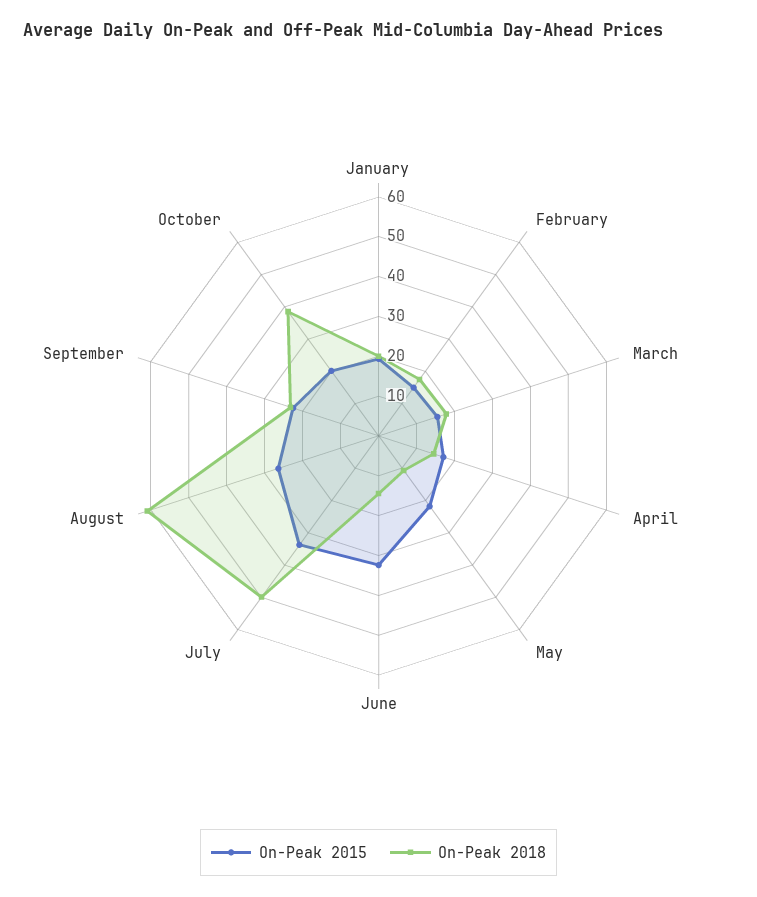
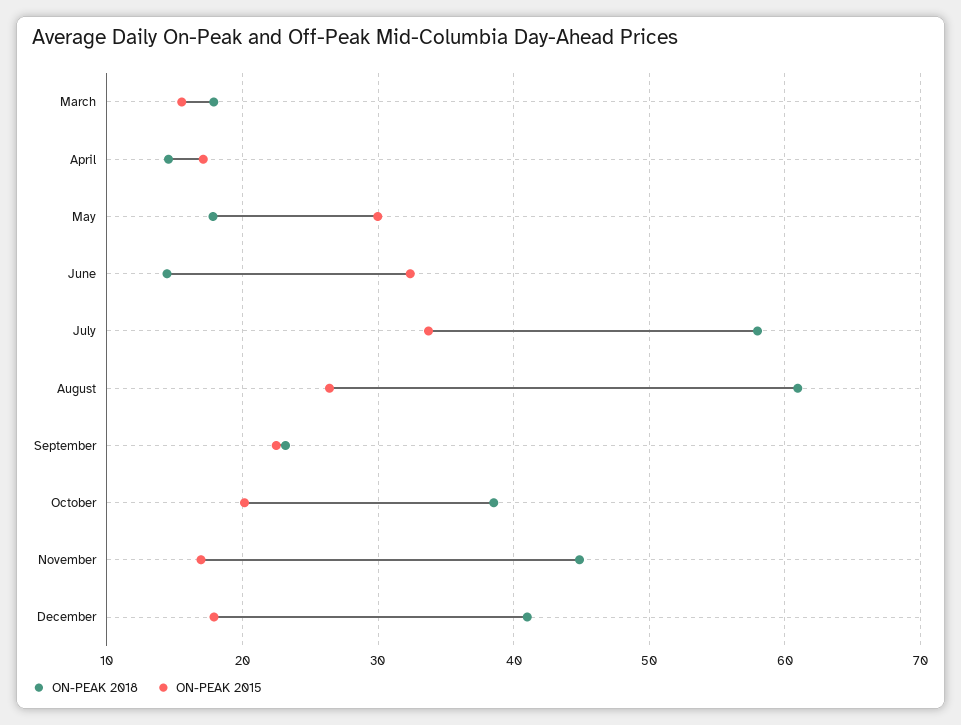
On-Peak 2015, January: 20 -> none
On-Peak 2018, January: 20 -> none
On-Peak 2015, February: 15 -> none
On-Peak 2018, February: 17.5 -> none
On-Peak 2015, May: 22.5 -> 30
On-Peak 2018, May: 10 -> 18
On-Peak 2018, July: 50 -> 58
On-Peak 2018, November: none -> 45
On-Peak 2015, November: none -> 17
On-Peak 2018, December: none -> 41
On-Peak 2015, December: none -> 18

